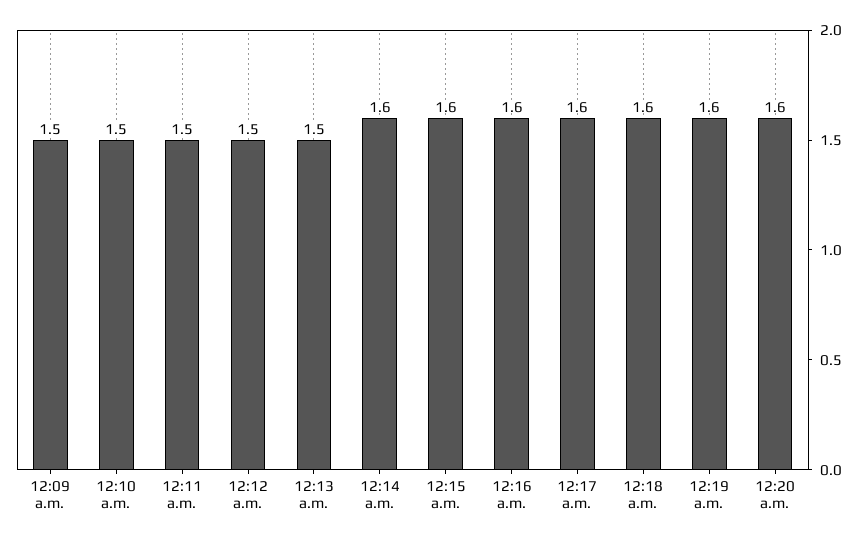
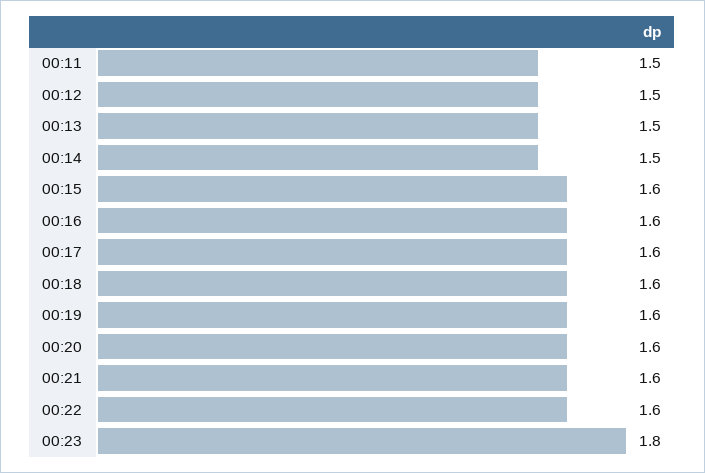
12:09 a.m.: 1.5 -> none
12:10 a.m.: 1.5 -> none
12:14 a.m.: 1.6 -> 1.5
00:21: none -> 1.6
00:22: none -> 1.6
00:23: none -> 1.8

